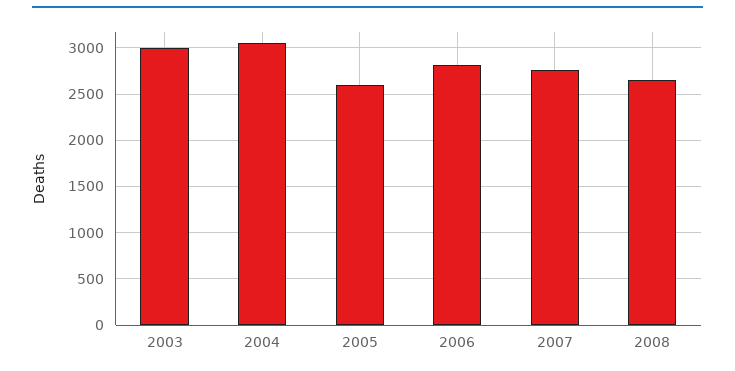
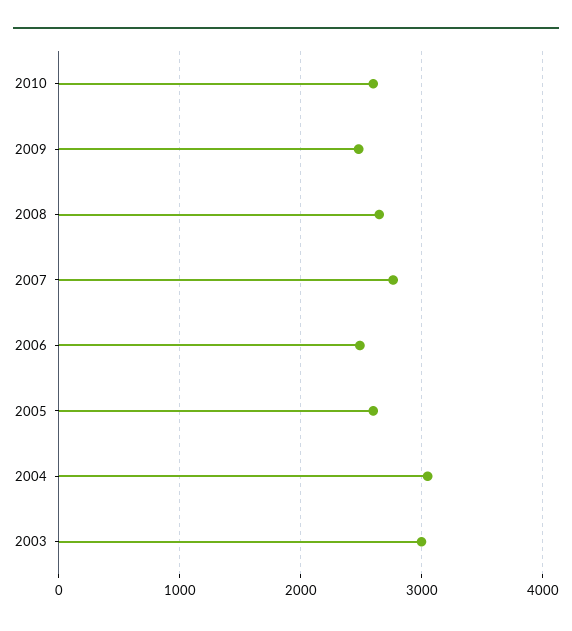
2006: 2800 -> 2500
2010: none -> 2600
2009: none -> 2500

